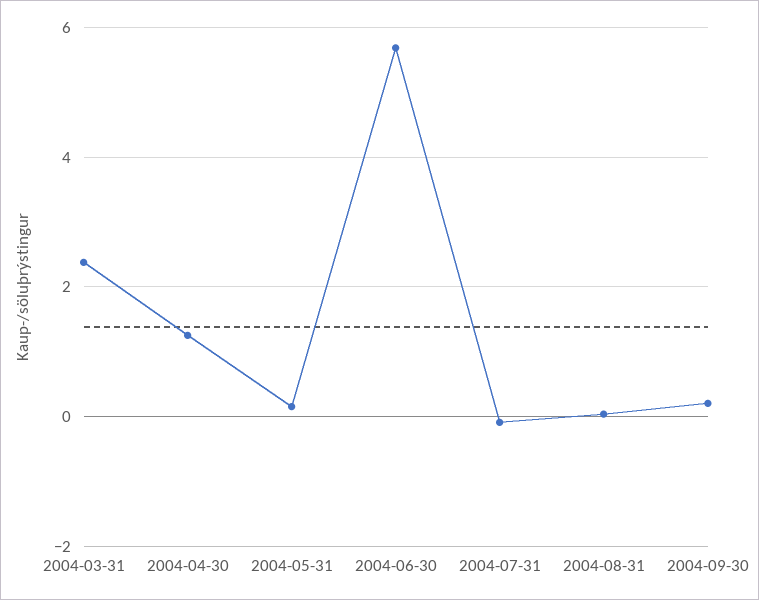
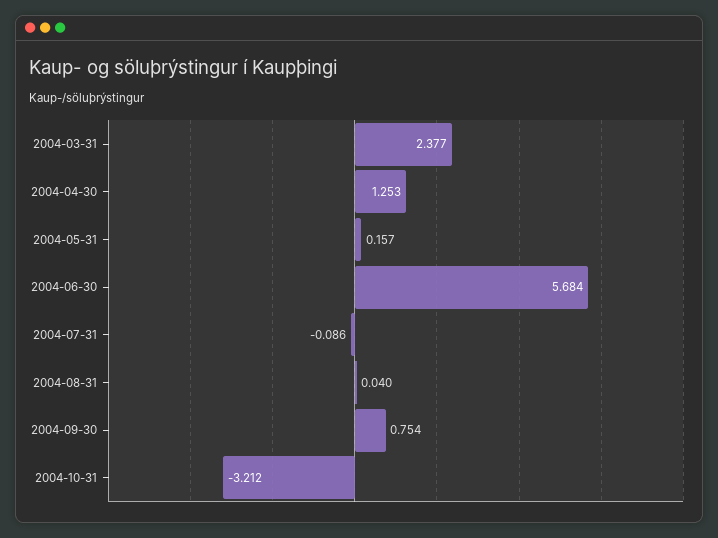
2004-09-30: 0.2 -> 0.754
2004-10-31: none -> -3.212

